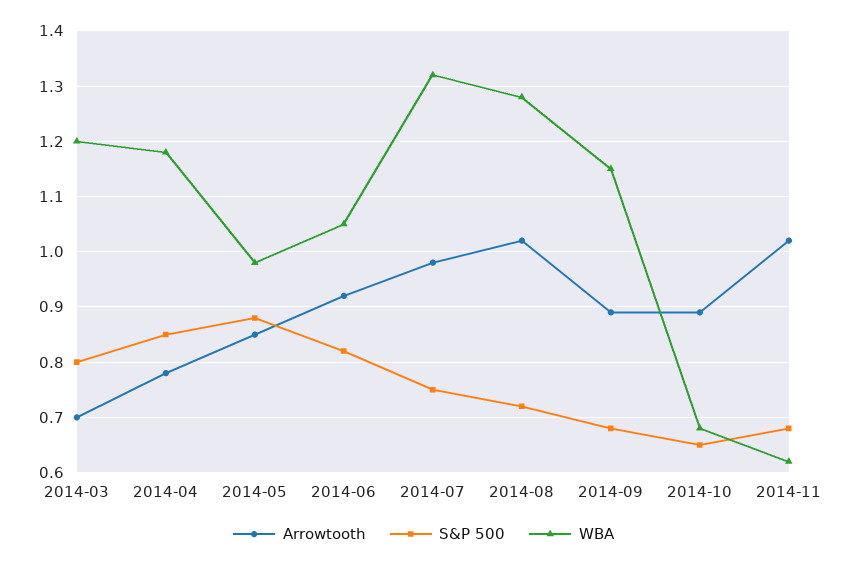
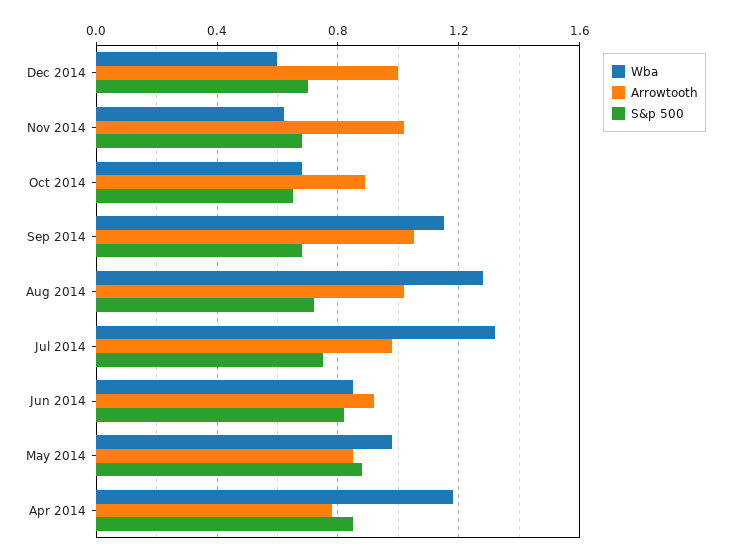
Arrowtooth, 2014-03: 0.7 -> none
S&P 500, 2014-03: 0.8 -> none
WBA, 2014-03: 1.2 -> none
WBA, 2014-06: 1.05 -> 0.85
Arrowtooth, 2014-09: 0.9 -> 1.05
WBA, Dec 2014: none -> 0.6
Arrowtooth, Dec 2014: none -> 1
S&P 500, Dec 2014: none -> 0.7

